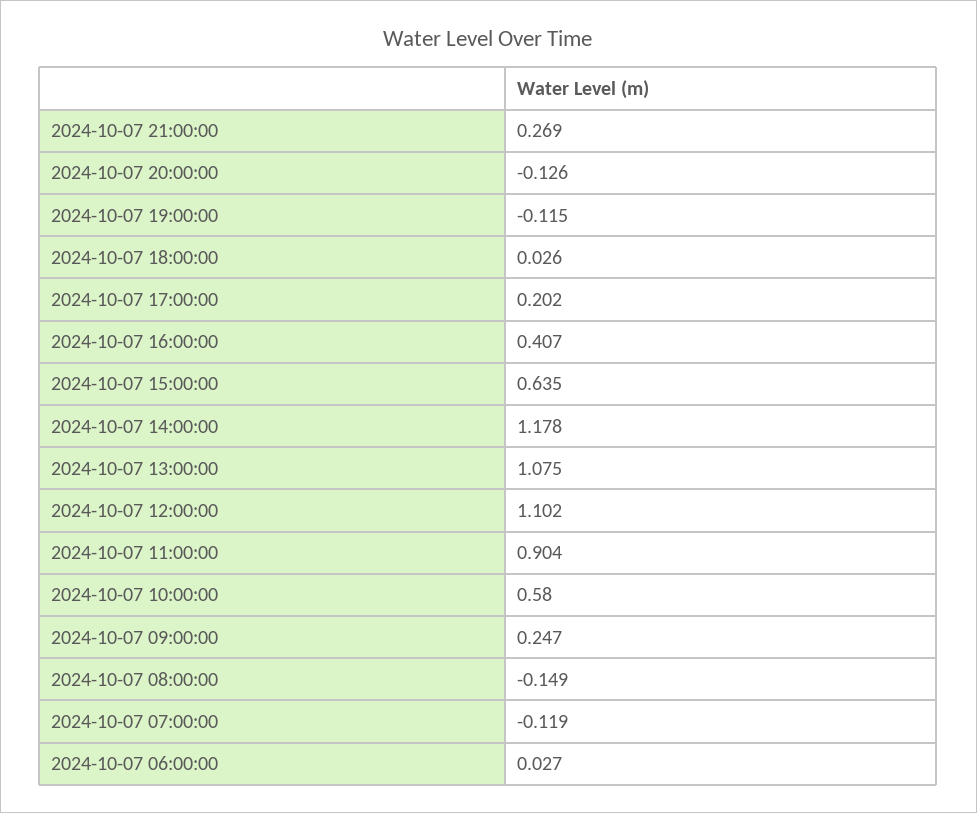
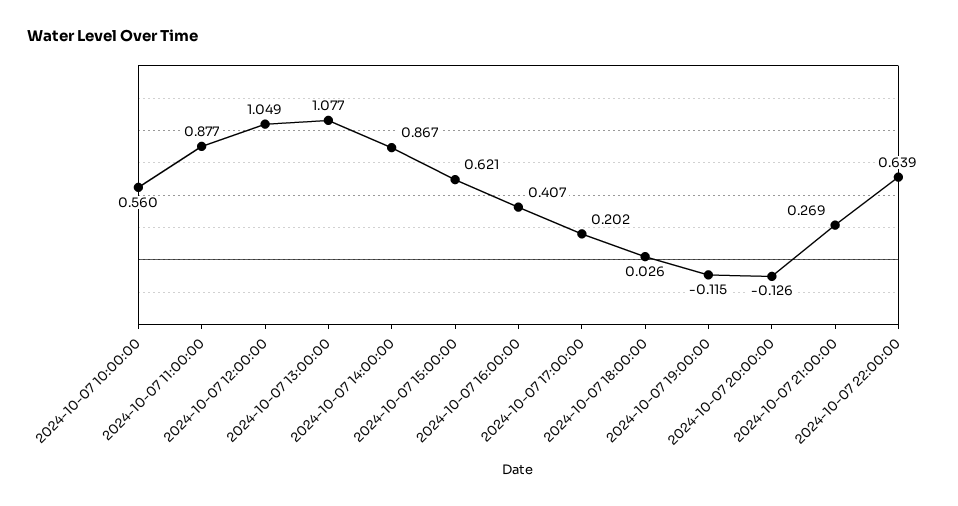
2024-10-07 15:00:00: 0.635 -> 0.621
2024-10-07 14:00:00: 1.178 -> 0.867
2024-10-07 13:00:00: 1.075 -> 1.077
2024-10-07 12:00:00: 1.102 -> 1.049
2024-10-07 11:00:00: 0.904 -> 0.877
2024-10-07 10:00:00: 0.58 -> 0.56
2024-10-07 09:00:00: 0.247 -> none
2024-10-07 08:00:00: -0.149 -> none
2024-10-07 07:00:00: -0.119 -> none
2024-10-07 06:00:00: 0.027 -> none
2024-10-07 22:00:00: none -> 0.639

